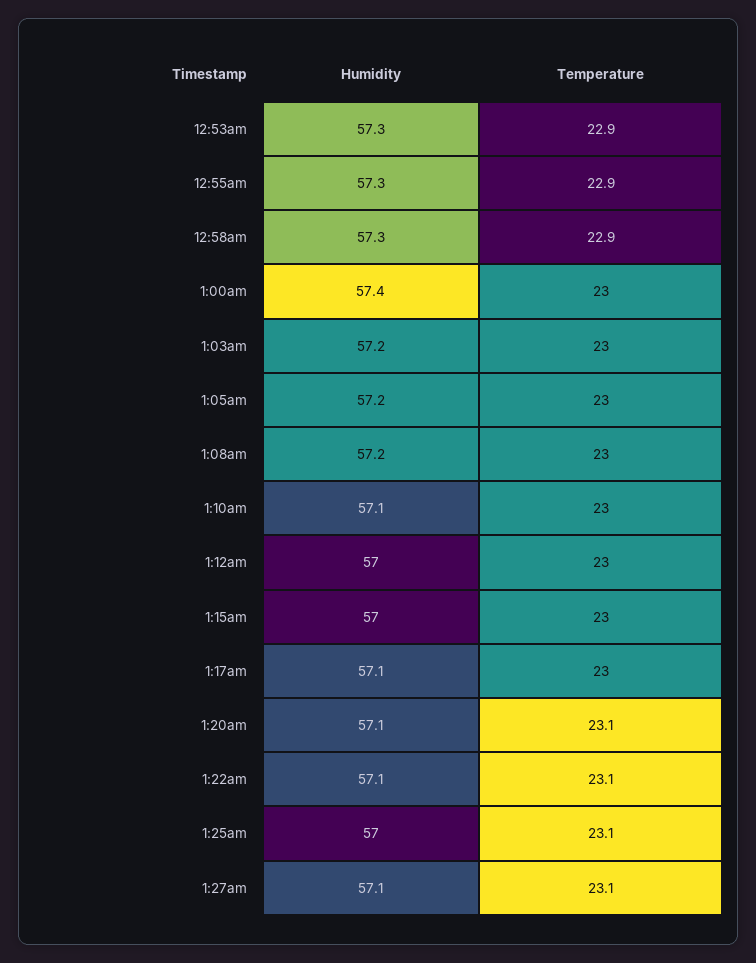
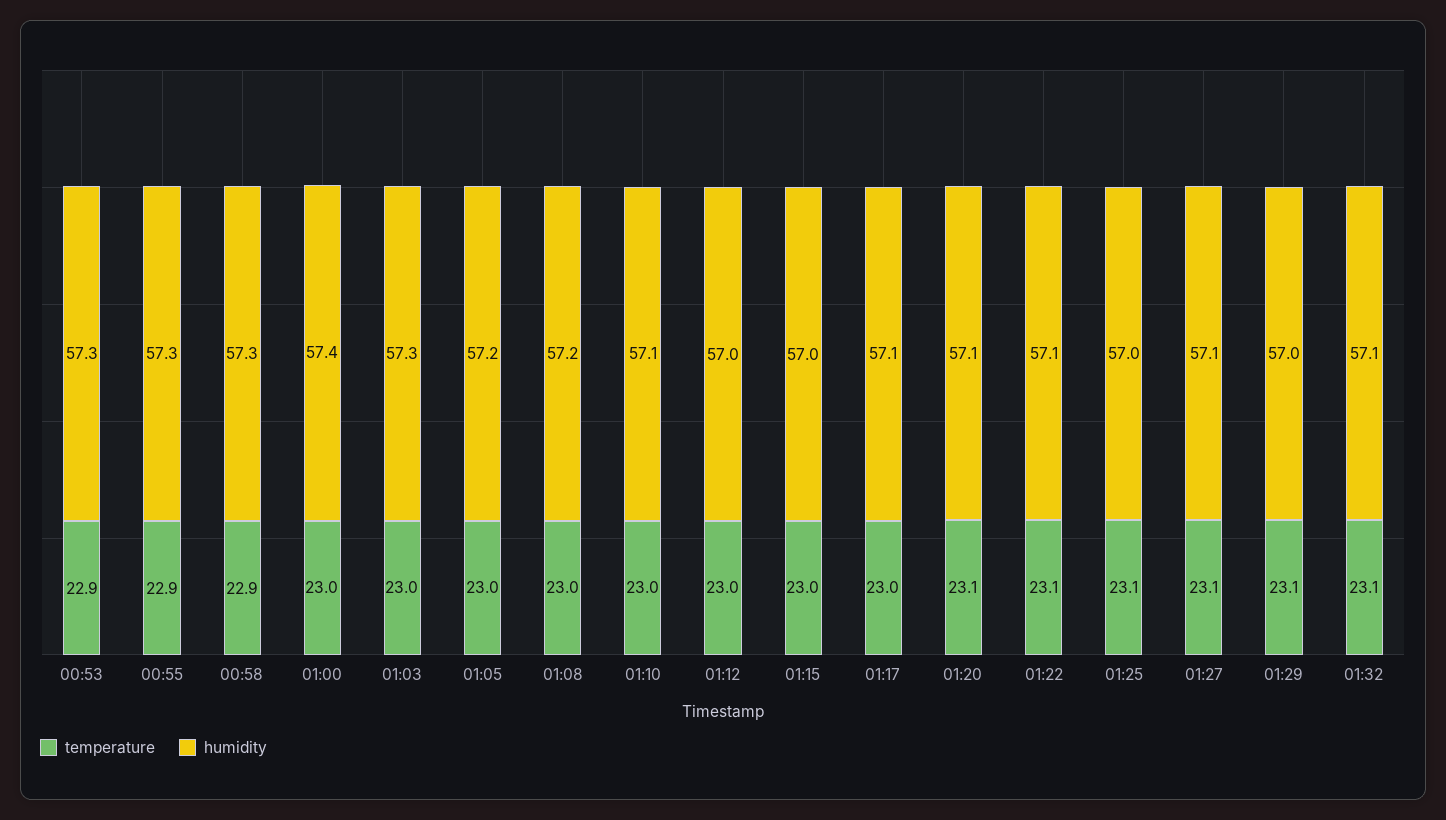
Humidity, 1:03am: 57.2 -> 57.3
Temperature, 01:29: none -> 23.1
Humidity, 01:29: none -> 57
Temperature, 01:32: none -> 23.1
Humidity, 01:32: none -> 57.1

